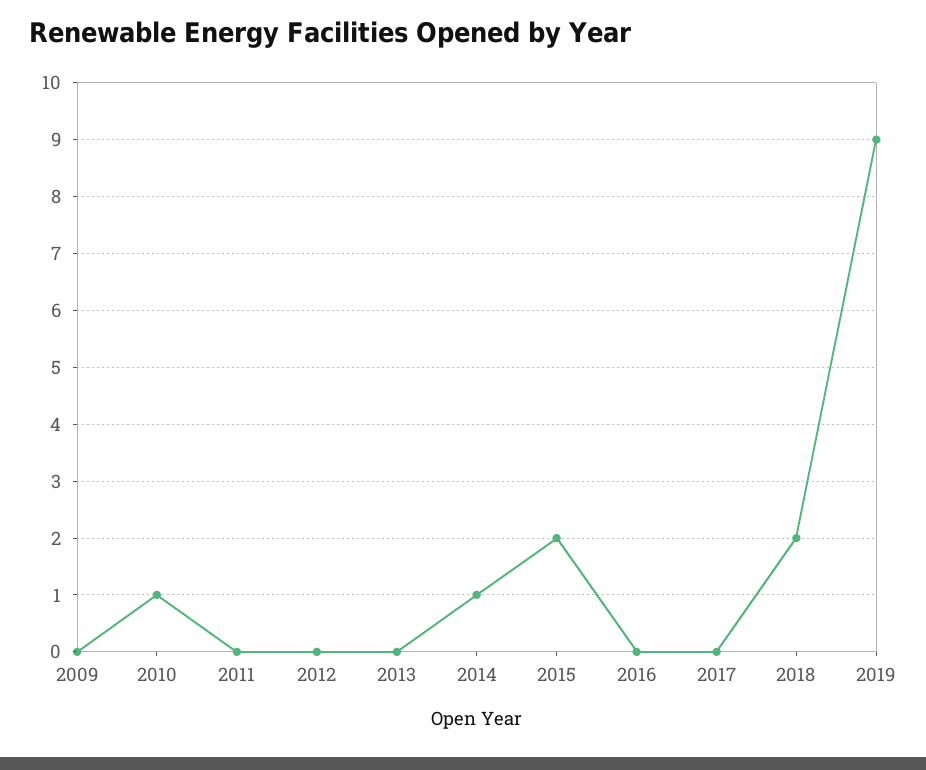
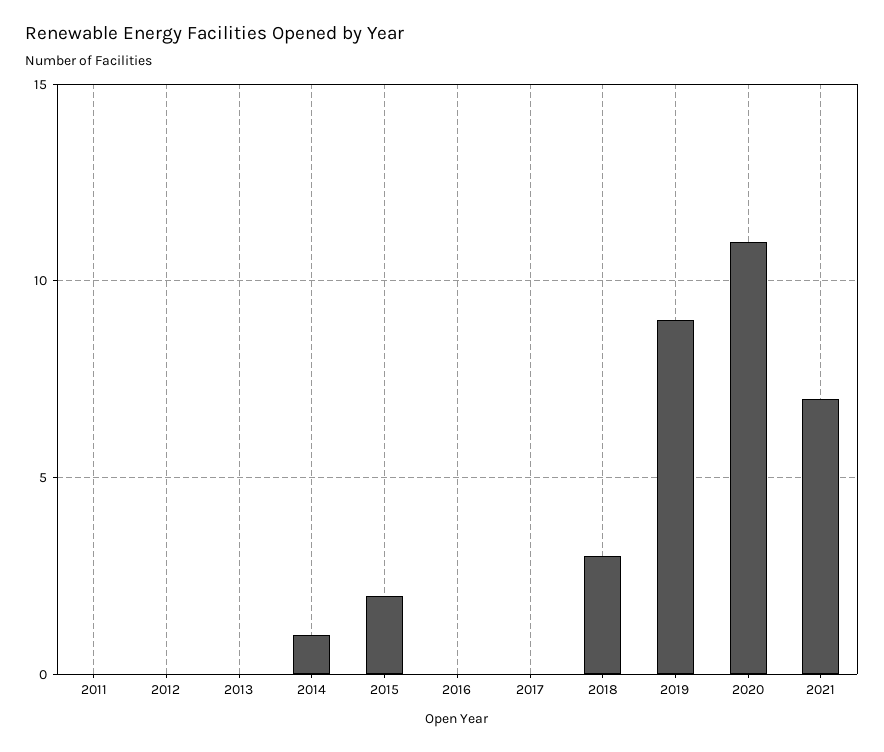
2009: 0 -> none
2010: 1 -> none
2018: 2 -> 3
2020: none -> 11
2021: none -> 7

